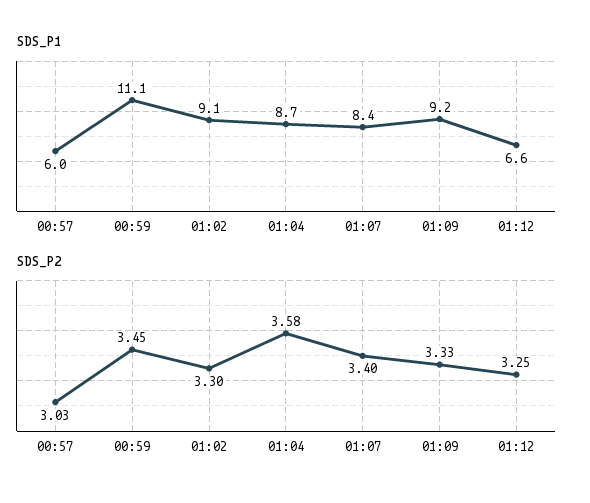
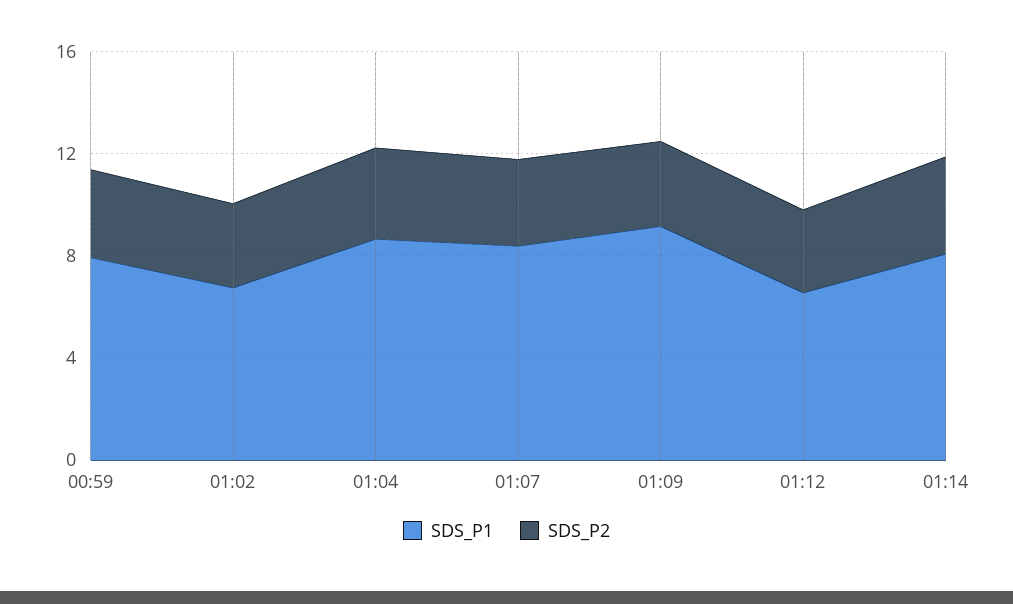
SDS_P1, 00:57: 6 -> none
SDS_P1, 00:59: 11.1 -> 8
SDS_P1, 01:02: 9.1 -> 7
SDS_P2, 00:57: 3.03 -> none
SDS_P1, 01:14: none -> 8
SDS_P2, 01:14: none -> 4

